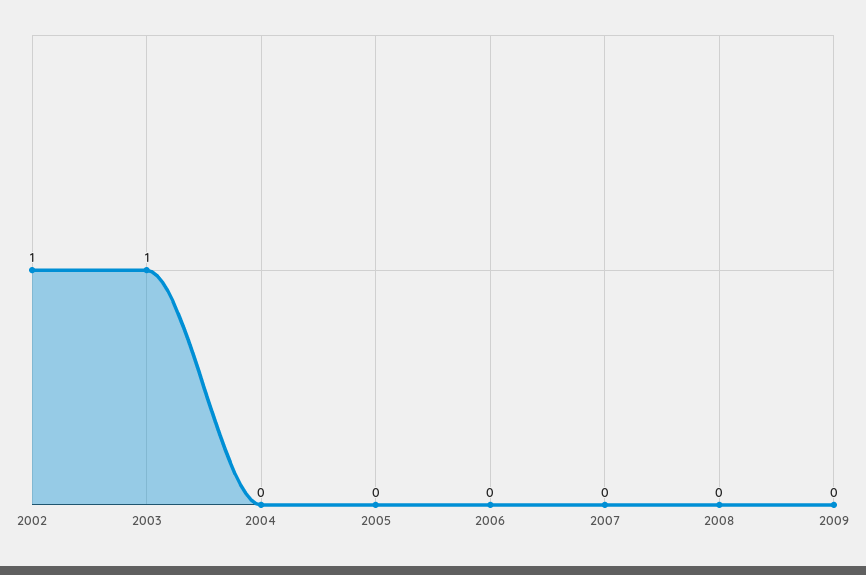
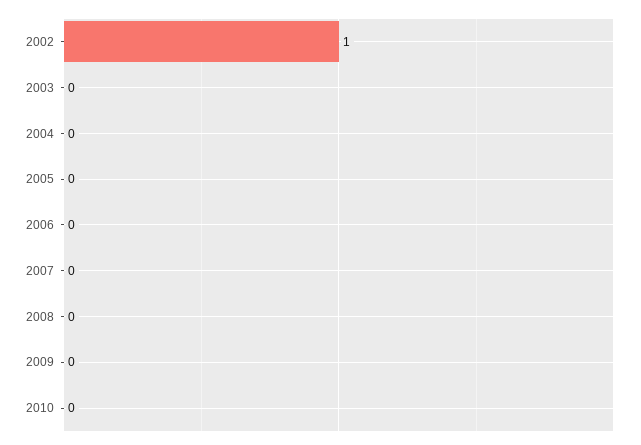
2003: 1 -> 0
2010: none -> 0

